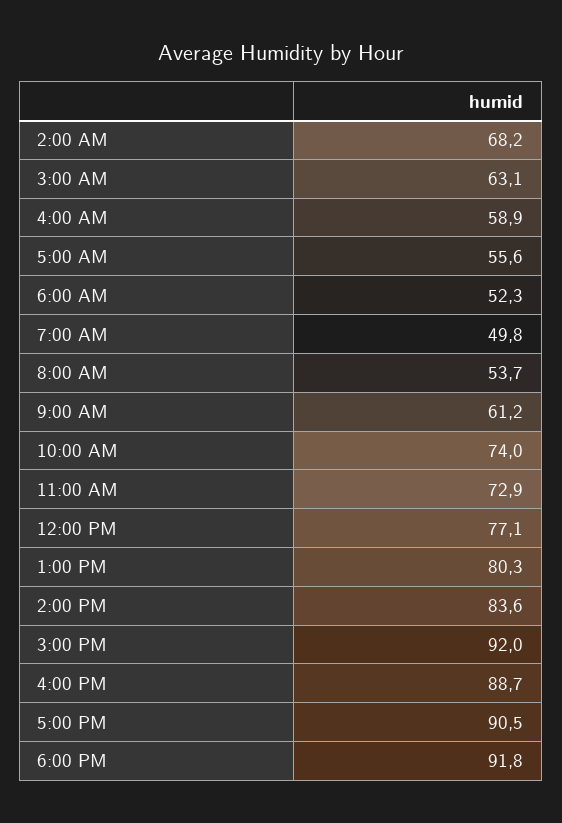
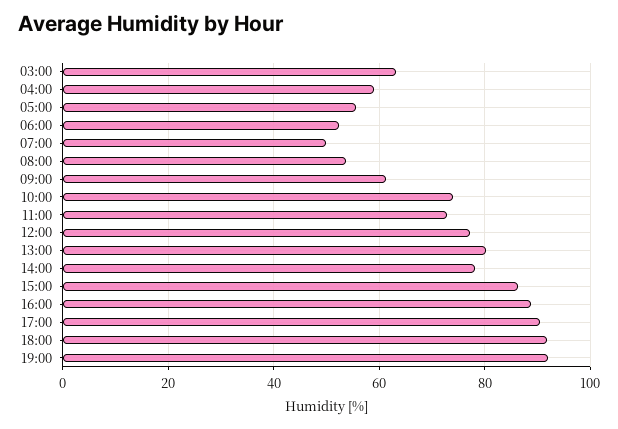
2:00 AM: 68.2 -> none
2:00 PM: 83.6 -> 78
3:00 PM: 92 -> 86
19:00: none -> 92

